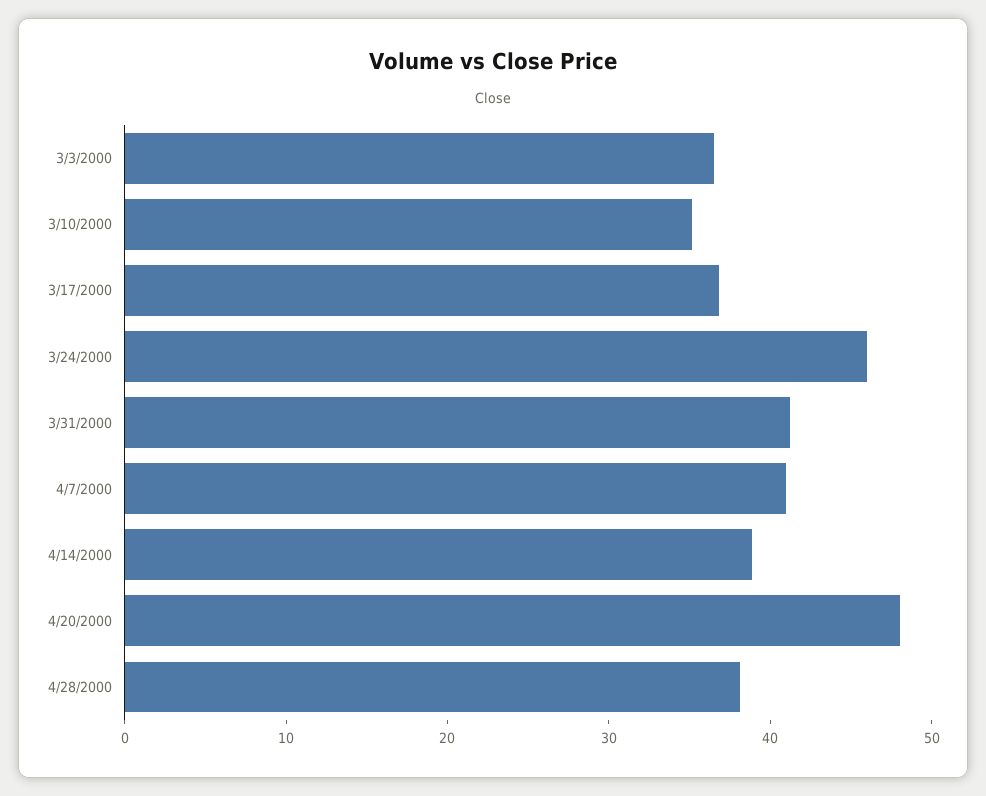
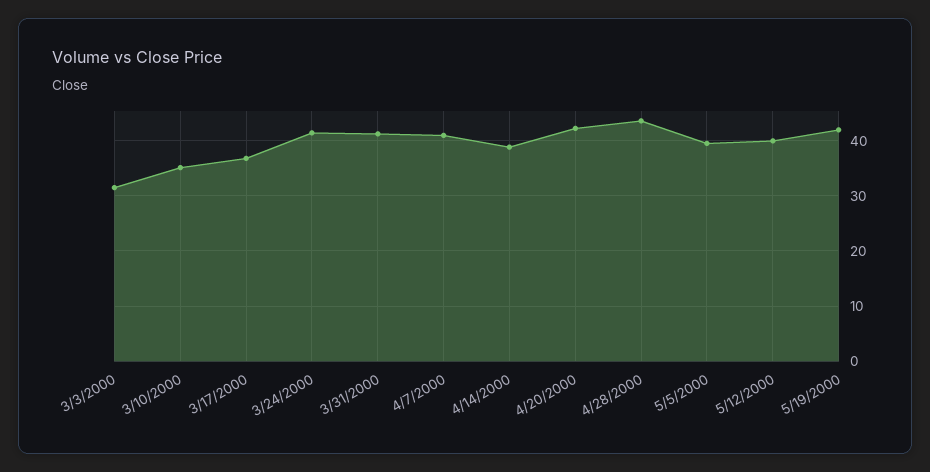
3/3/2000: 36 -> 32
3/24/2000: 46 -> 42
4/20/2000: 48 -> 42
4/28/2000: 38 -> 44
5/5/2000: none -> 40
5/12/2000: none -> 40
5/19/2000: none -> 42

